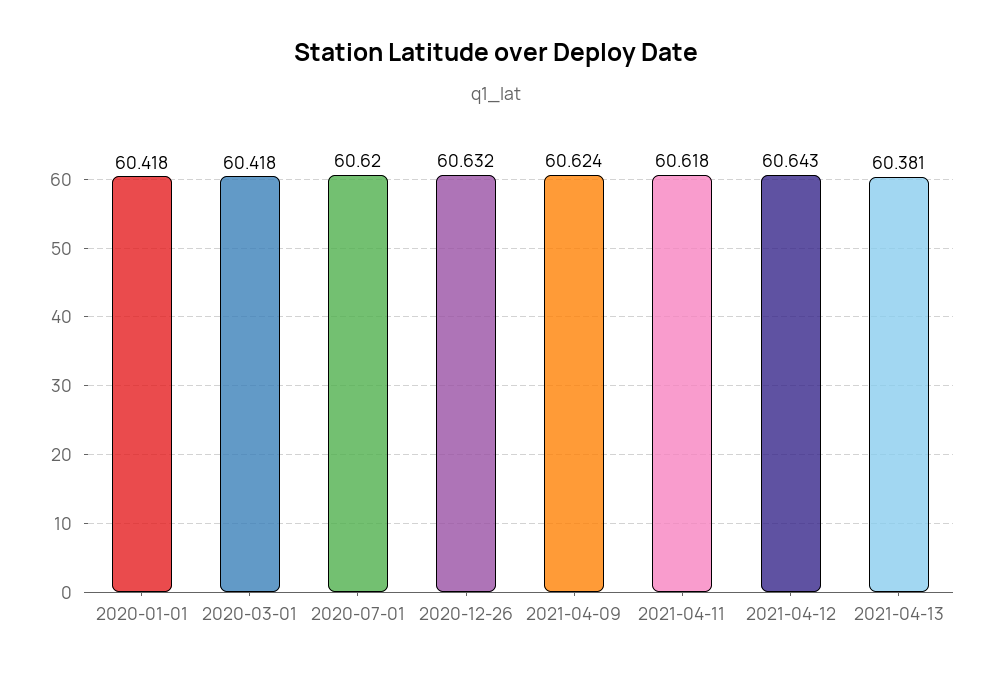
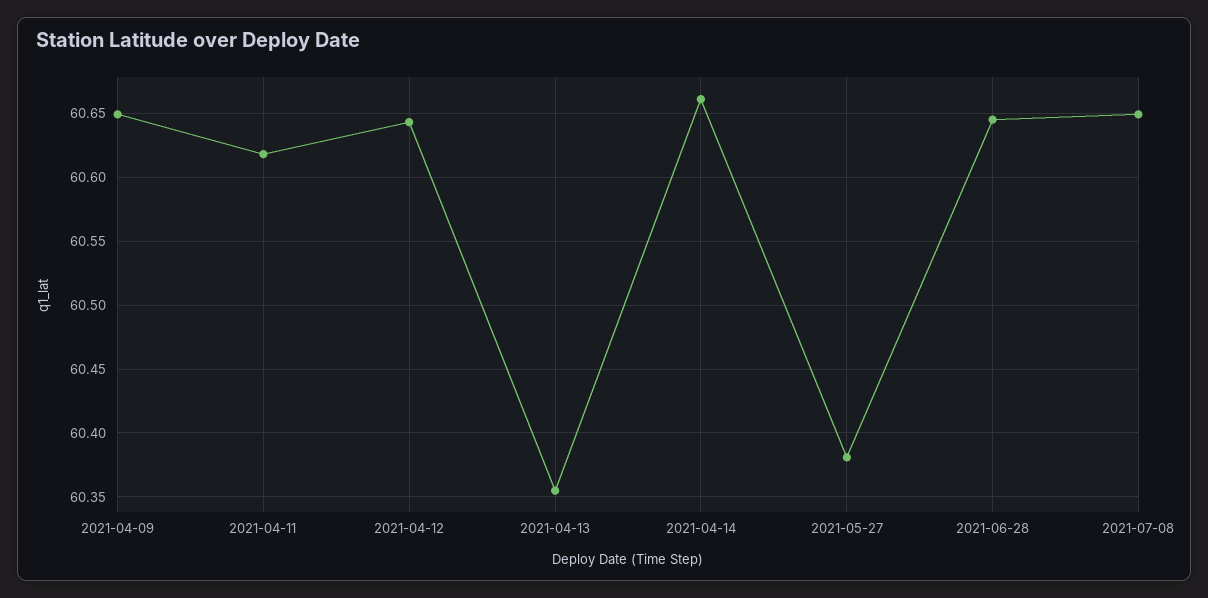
2020-01-01: 60.418 -> none
2020-03-01: 60.418 -> none
2020-07-01: 60.62 -> none
2020-12-26: 60.632 -> none
2021-04-09: 60.624 -> 60.65
2021-04-13: 60.381 -> 60.355
2021-04-14: none -> 60.66
2021-05-27: none -> 60.38
2021-06-28: none -> 60.645
2021-07-08: none -> 60.65

